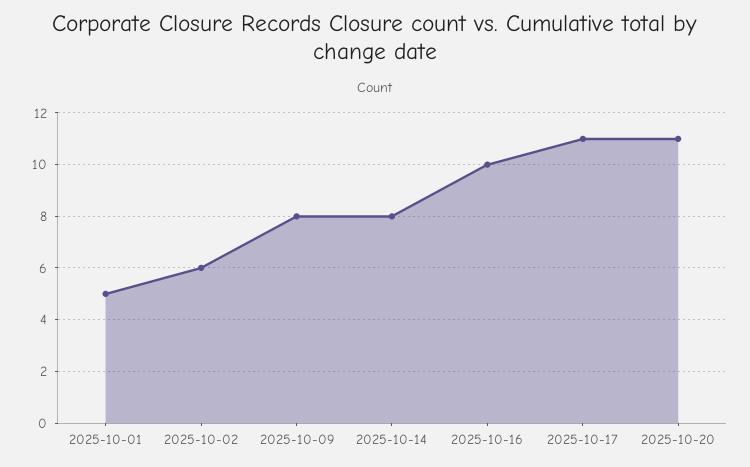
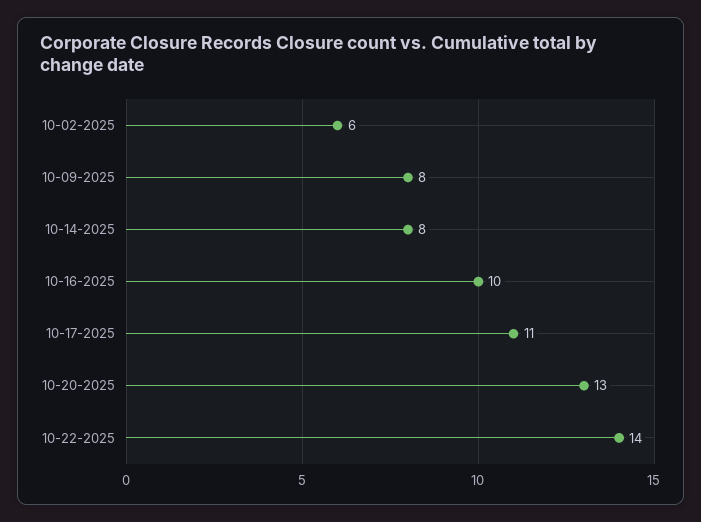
2025-10-01: 5 -> none
2025-10-20: 11 -> 13
10-22-2025: none -> 14

